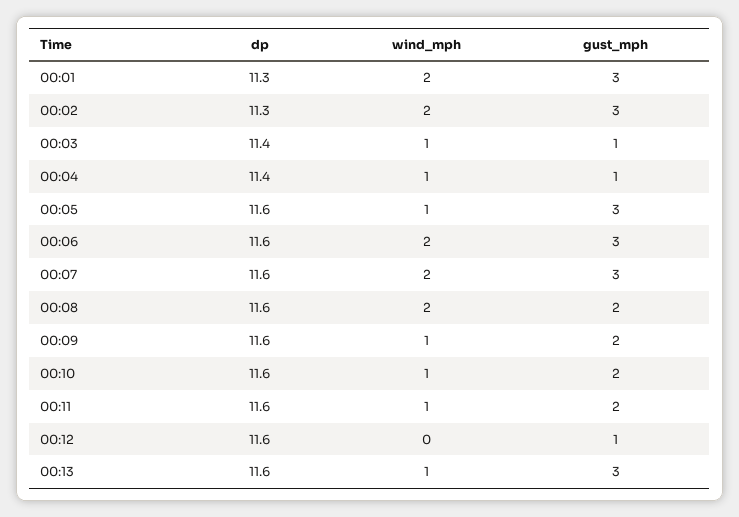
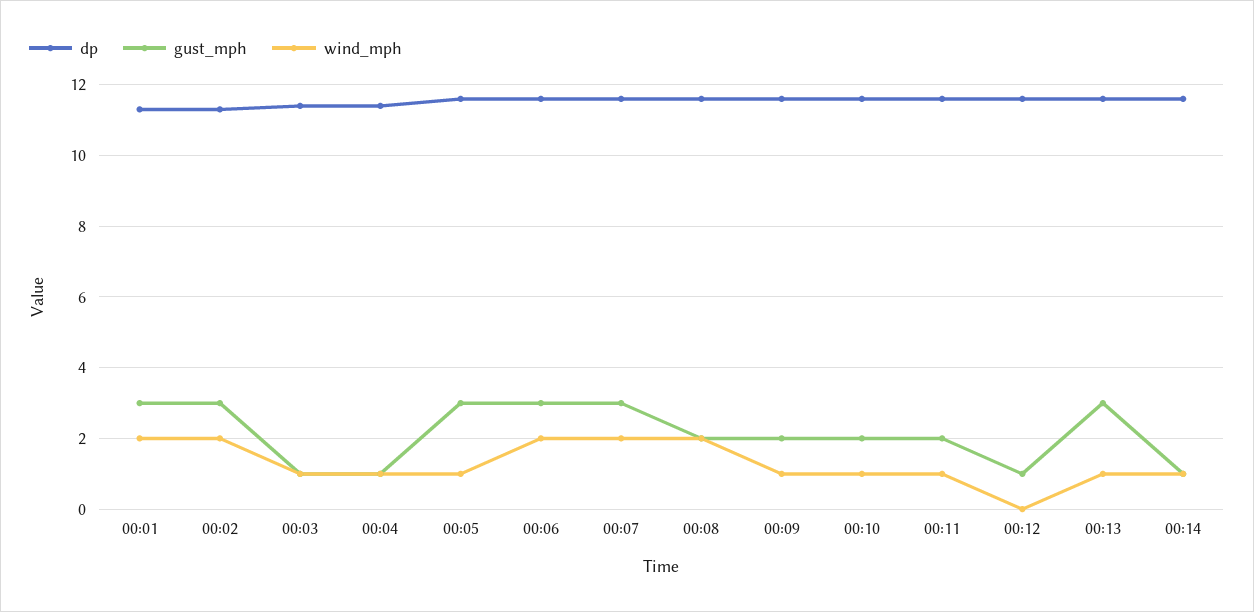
dp, 00:14: none -> 11.5
gust_mph, 00:14: none -> 1
wind_mph, 00:14: none -> 1

